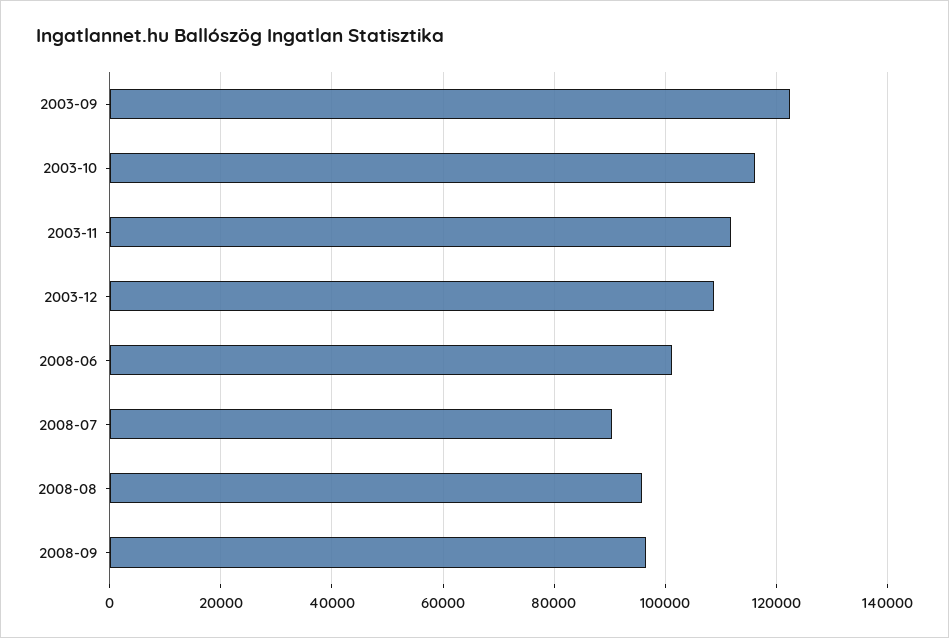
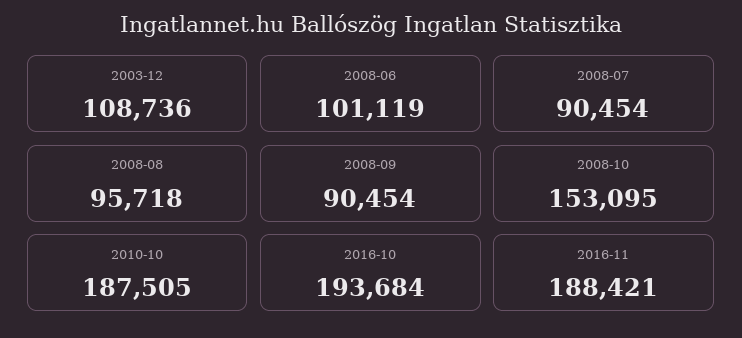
2003-09: 122000 -> none
2003-10: 116000 -> none
2003-11: 112000 -> none
2008-09: 96000 -> 90454
2008-10: none -> 153095
2010-10: none -> 187505
2016-10: none -> 193684
2016-11: none -> 188421

